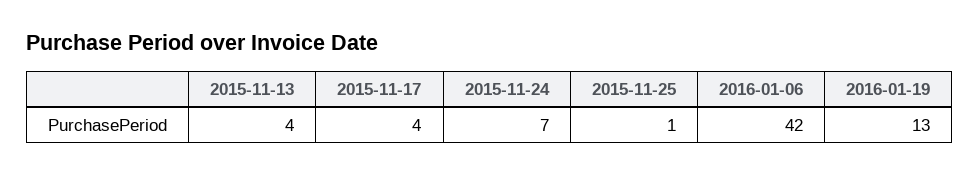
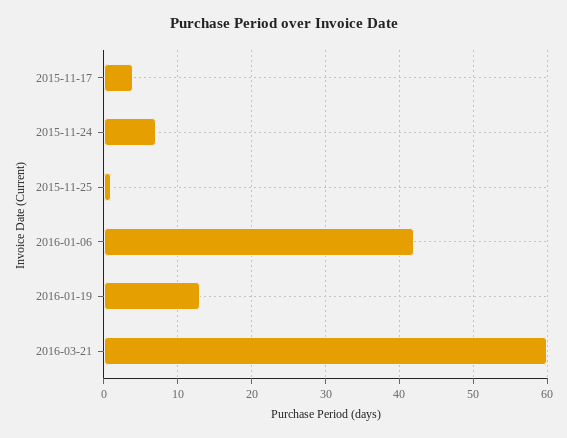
2015-11-13: 4 -> none
2016-03-21: none -> 60

